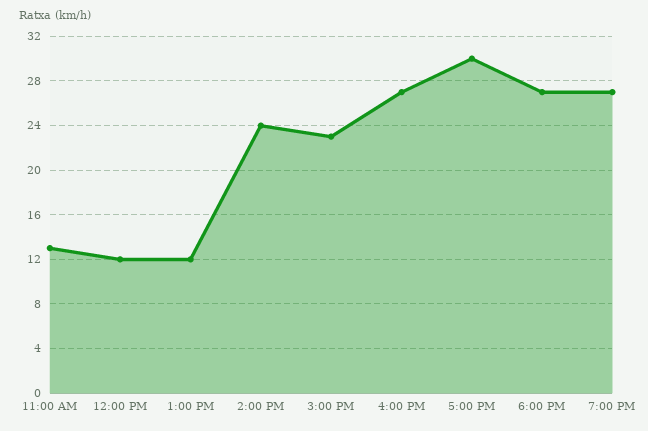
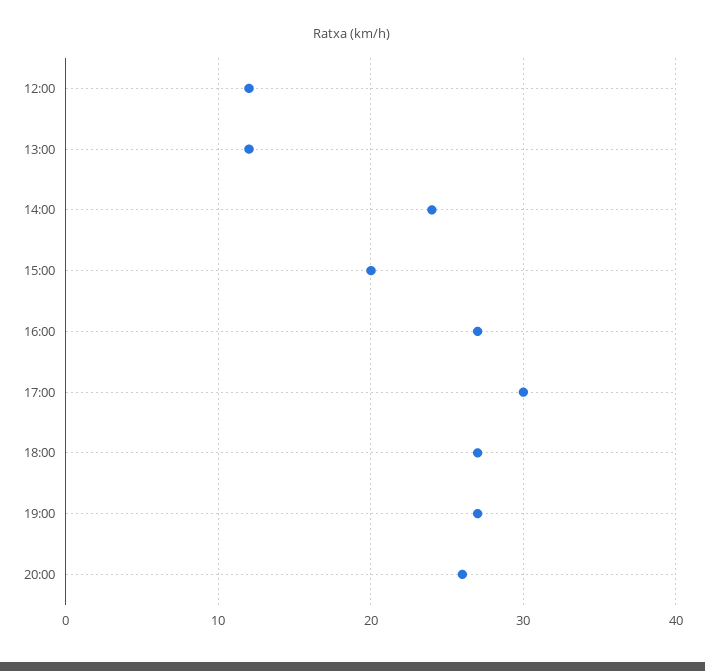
11:00 AM: 13 -> none
3:00 PM: 23 -> 20
20:00: none -> 26

